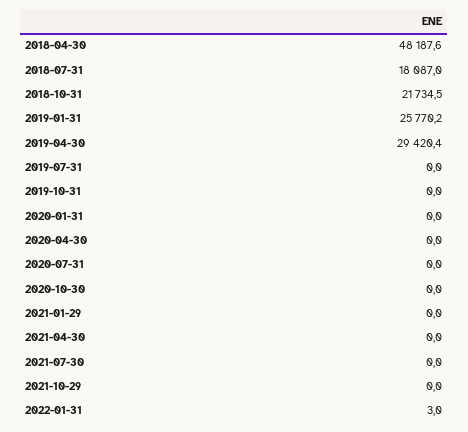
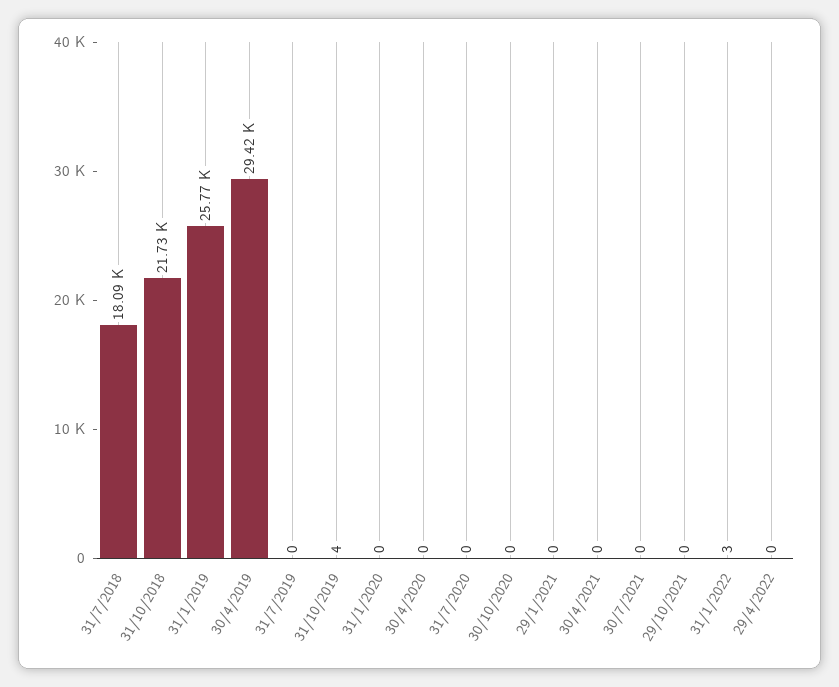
2018-04-30: 48187.6 -> none
2019-10-31: 0 -> 4
29/4/2022: none -> 0

